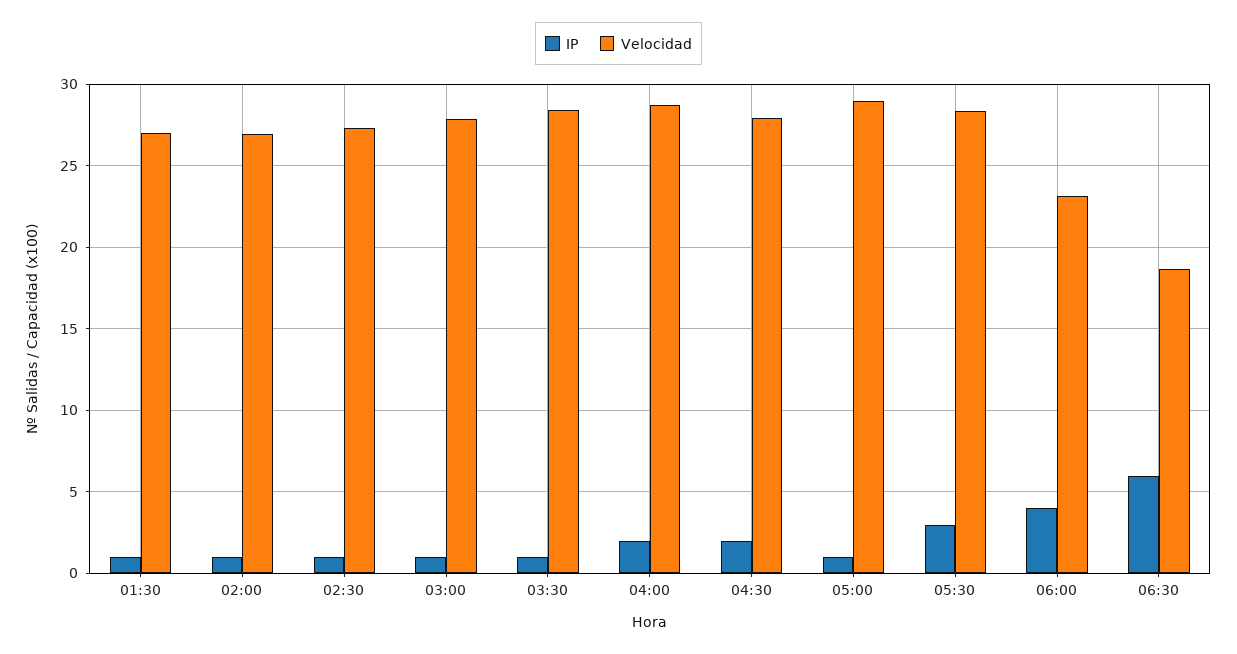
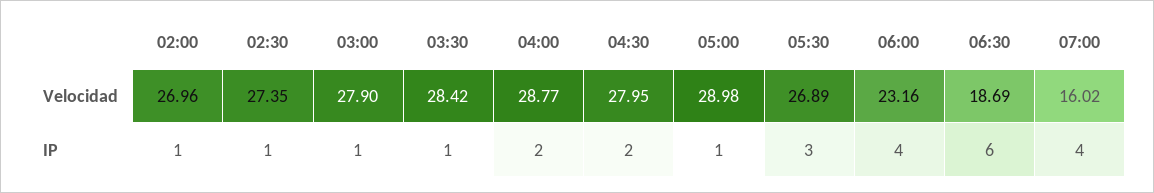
IP, 01:30: 1 -> none
Velocidad, 01:30: 27 -> none
Velocidad, 05:30: 28.5 -> 26.89
Velocidad, 07:00: none -> 16.02
IP, 07:00: none -> 4

